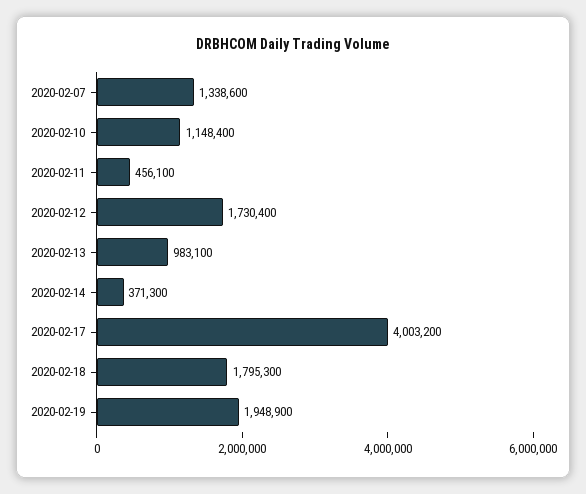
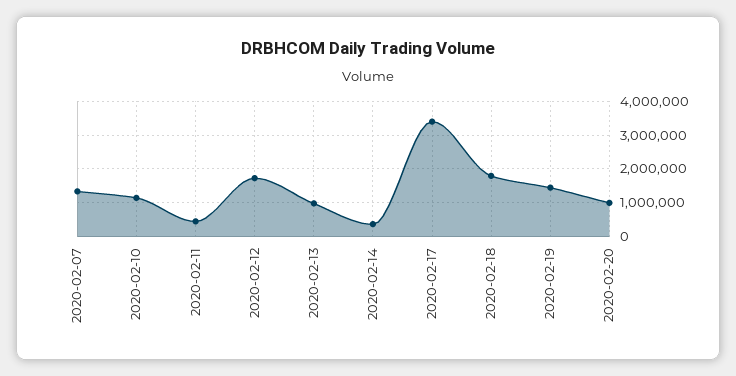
2020-02-17: 4003200 -> 3400000
2020-02-19: 1948900 -> 1400000
2020-02-20: none -> 1000000

